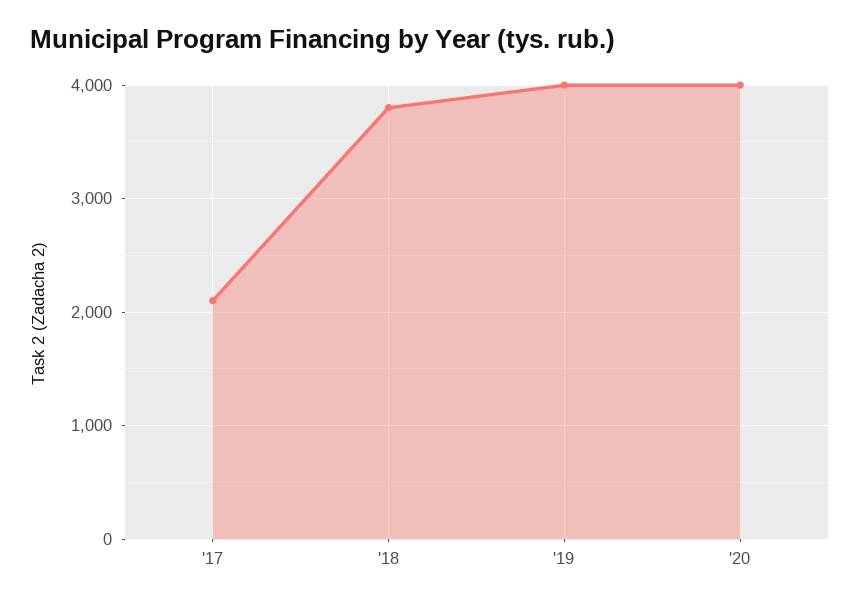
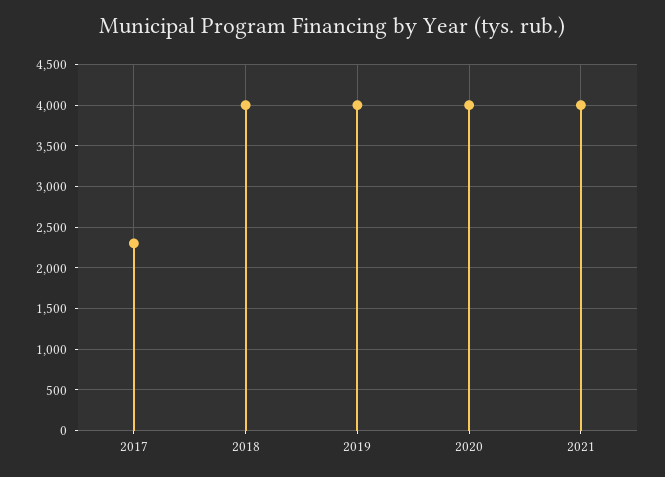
'17: 2100 -> 2300
'18: 3800 -> 4000
2021: none -> 4000

